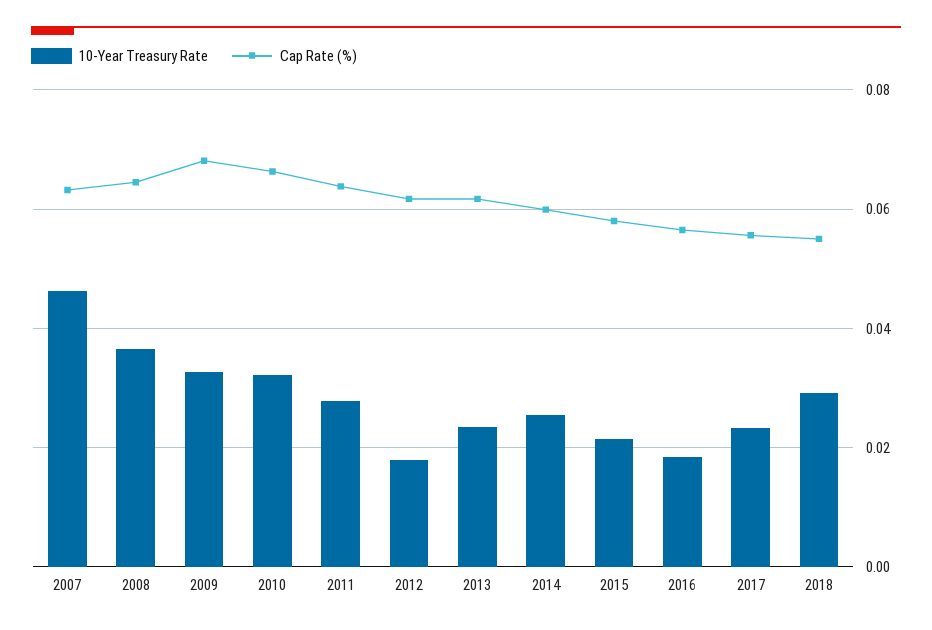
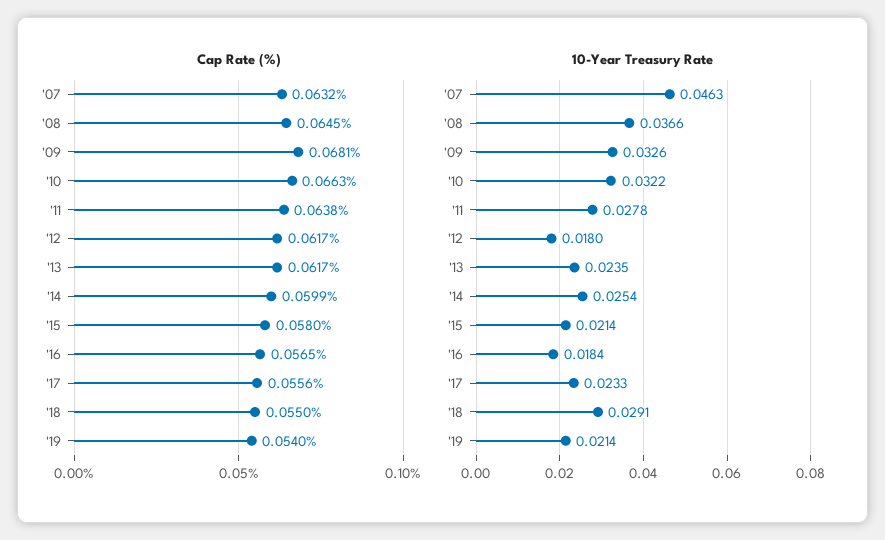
Cap Rate (%), '19: none -> 0.054
10-Year Treasury Rate, '19: none -> 0.0214

